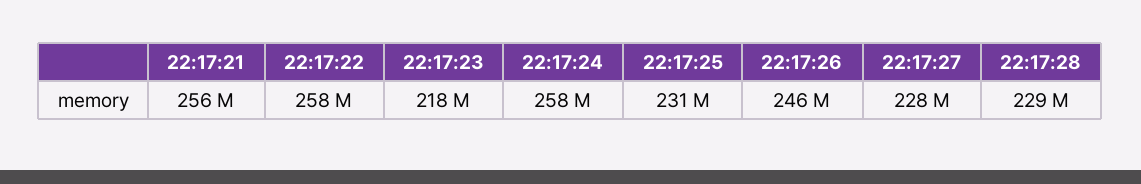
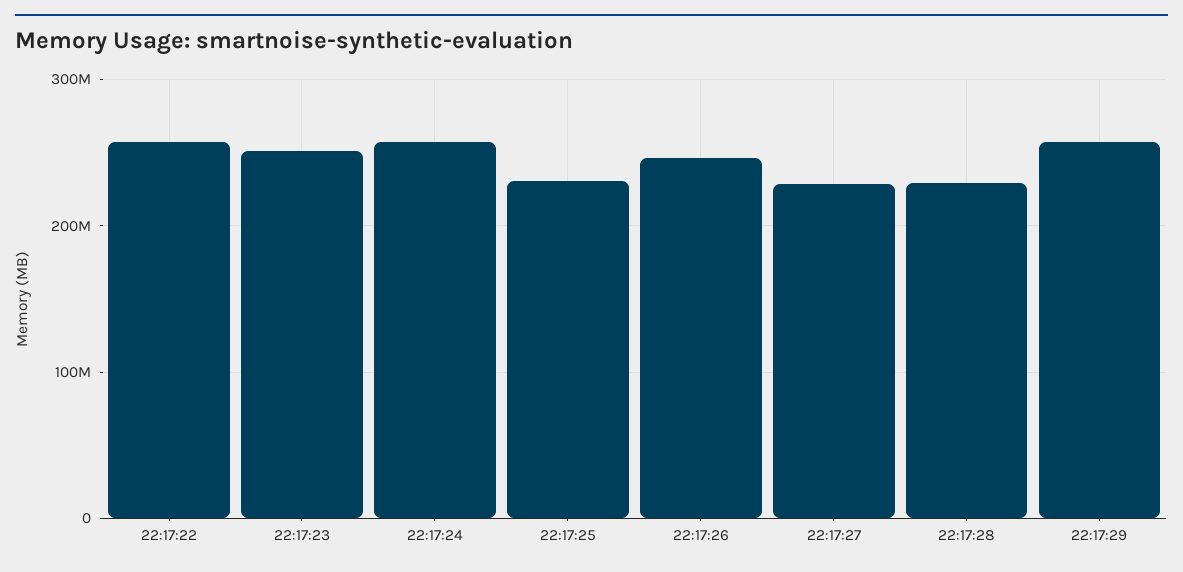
22:17:21: 256000000 -> none
22:17:23: 218000000 -> 250000000
22:17:29: none -> 260000000

